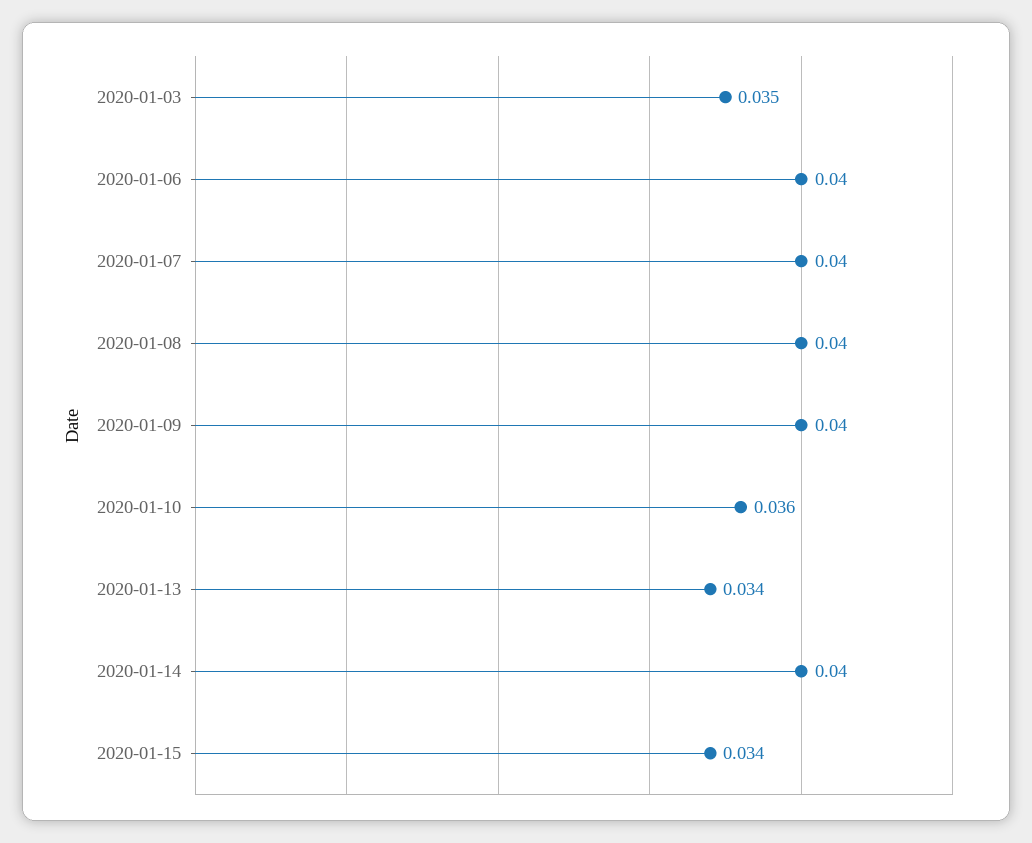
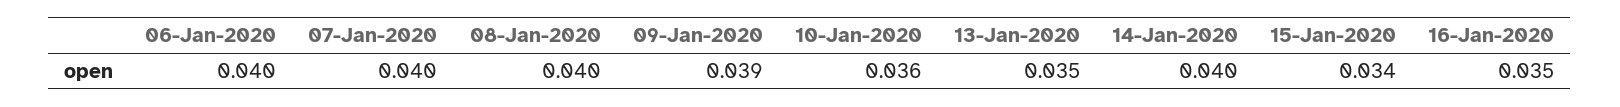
2020-01-03: 0.035 -> none
2020-01-09: 0.04 -> 0.039
2020-01-13: 0.034 -> 0.035
16-Jan-2020: none -> 0.035

